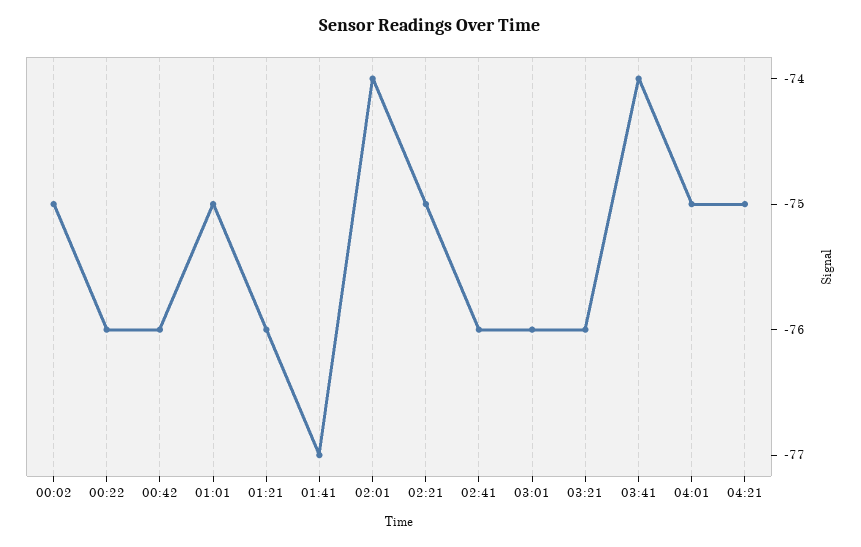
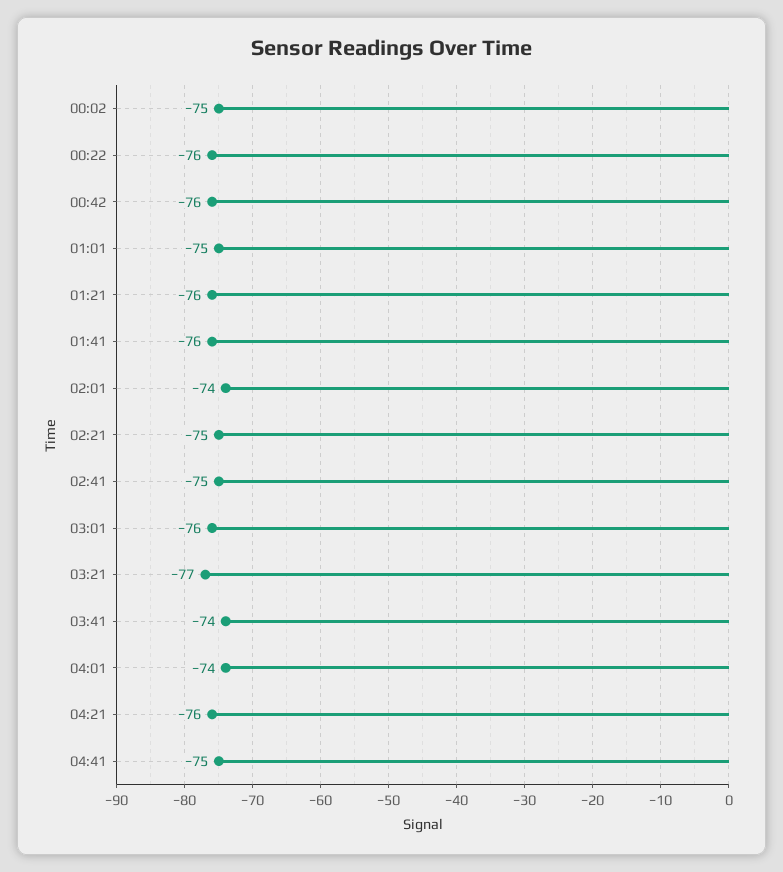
01:41: -77 -> -76
02:41: -76 -> -75
03:21: -76 -> -77
04:01: -75 -> -74
04:21: -75 -> -76
04:41: none -> -75

